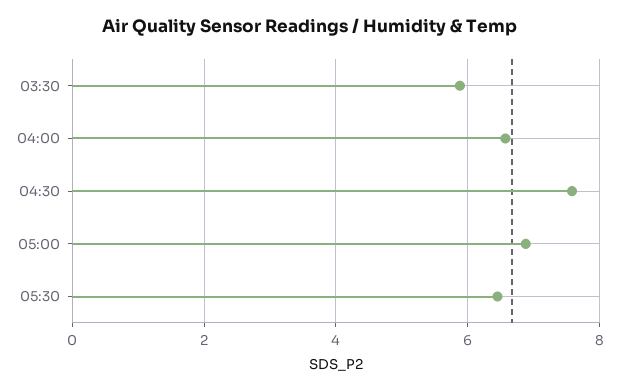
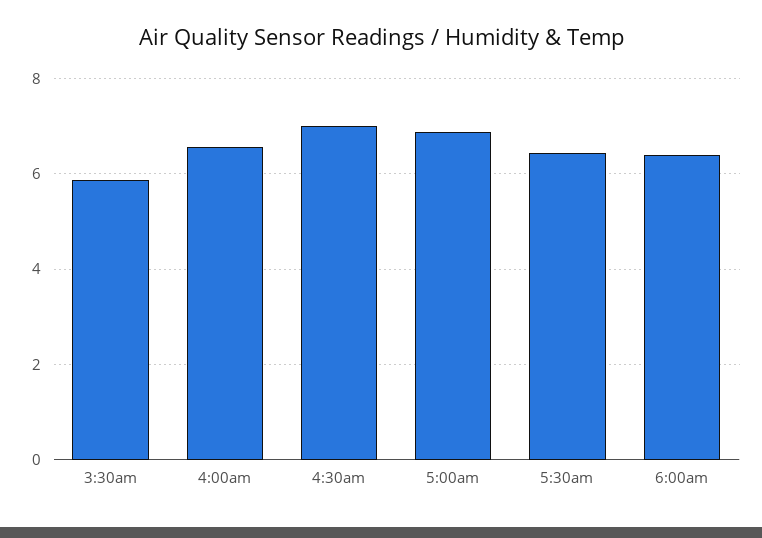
04:30: 7.6 -> 7
6:00am: none -> 6.4

